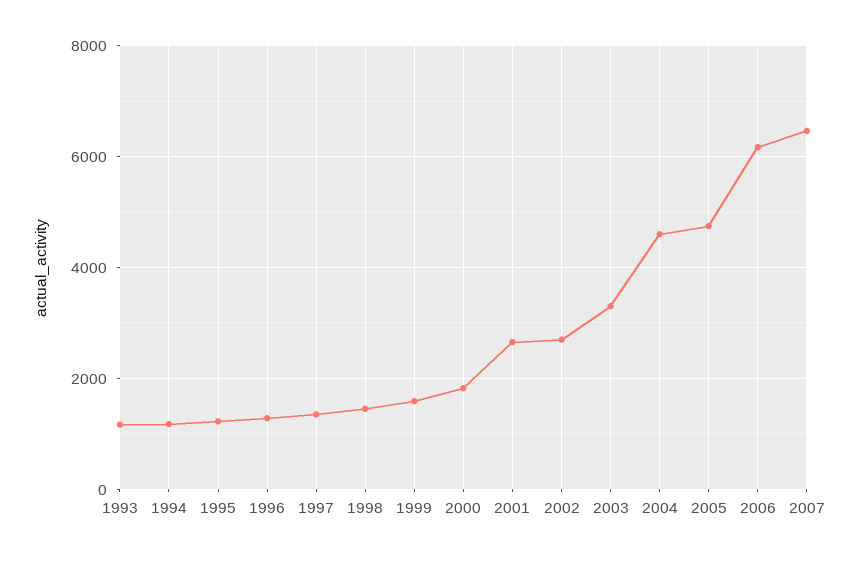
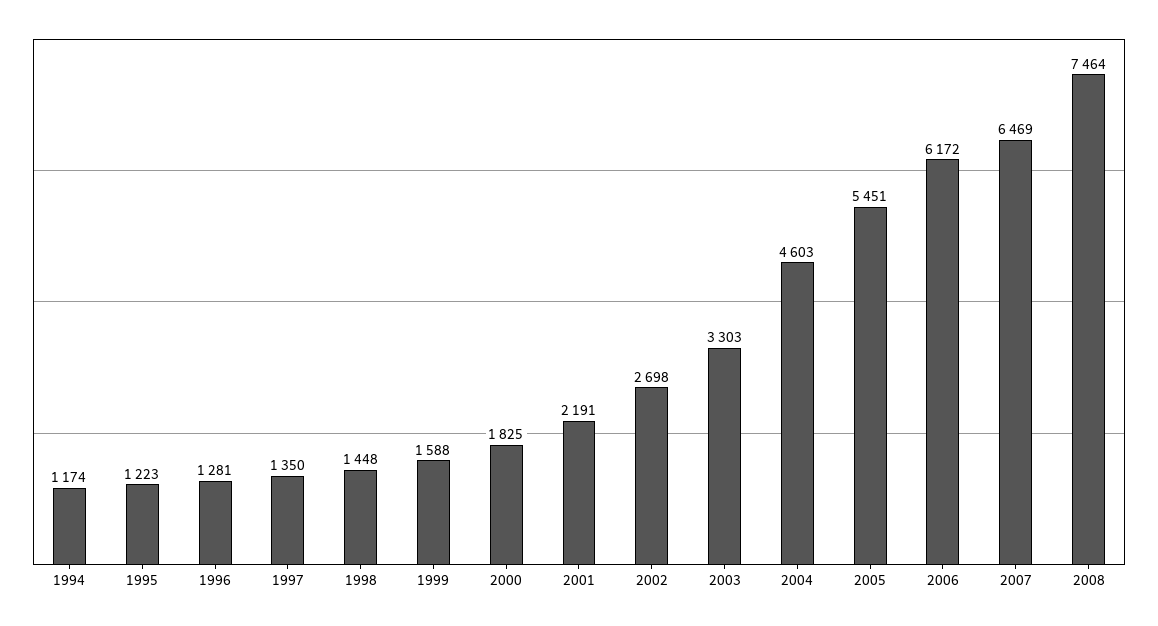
1993: 1200 -> none
2001: 2600 -> 2191
2005: 4800 -> 5451
2008: none -> 7464

